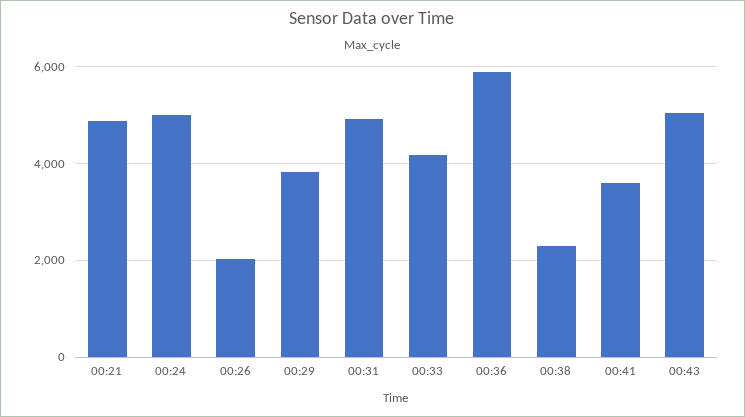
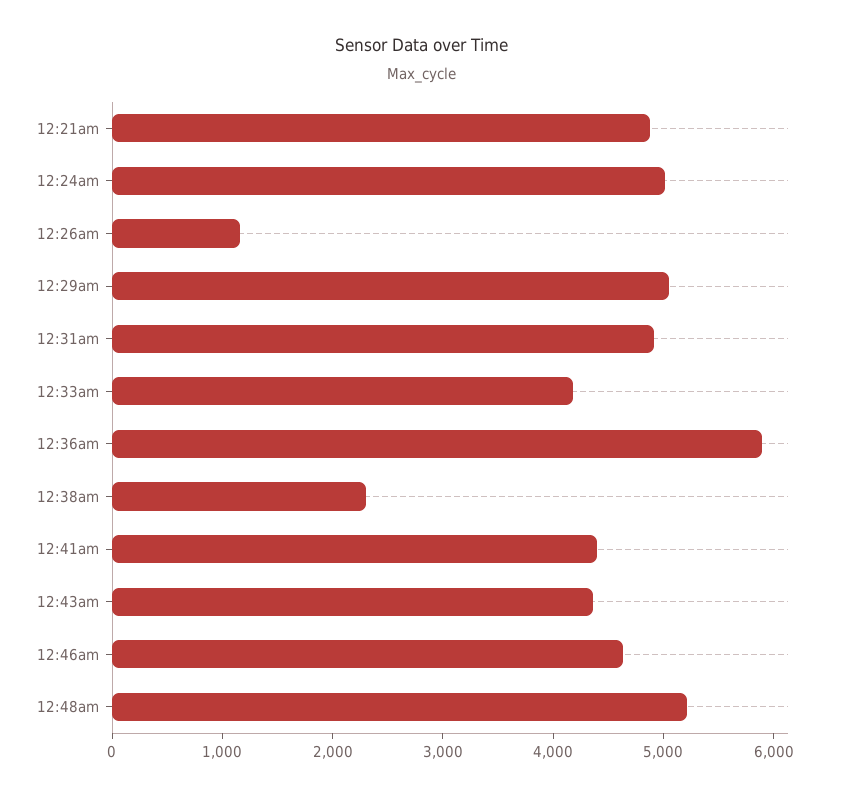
00:26: 2000 -> 1200
00:29: 3800 -> 5000
00:41: 3600 -> 4400
00:43: 5000 -> 4400
12:46am: none -> 4600
12:48am: none -> 5200

